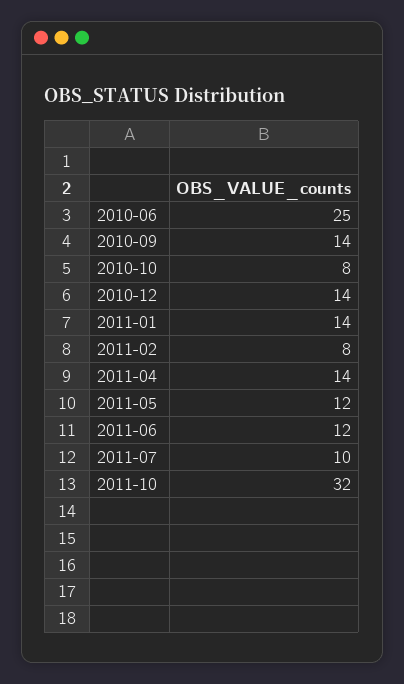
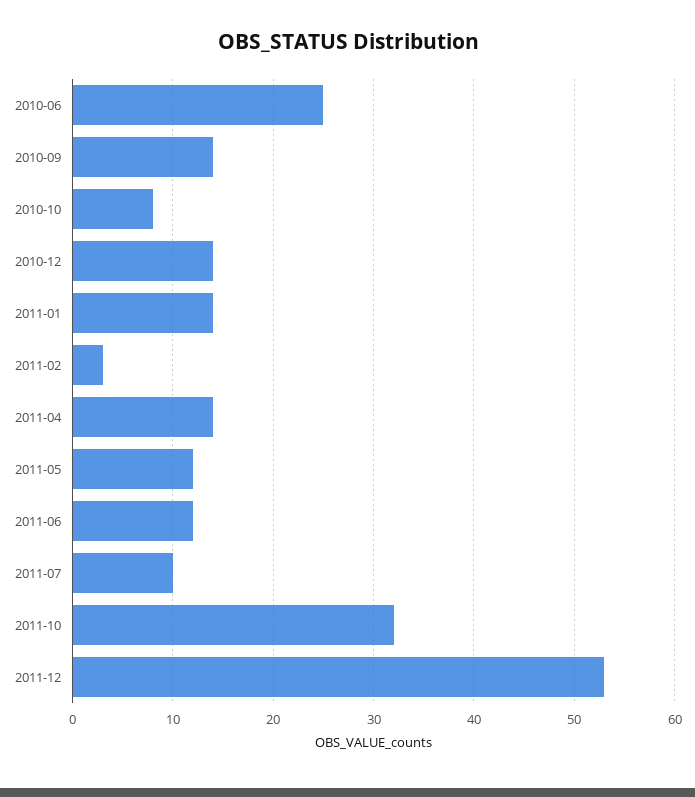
2011-02: 8 -> 3
2011-12: none -> 53

